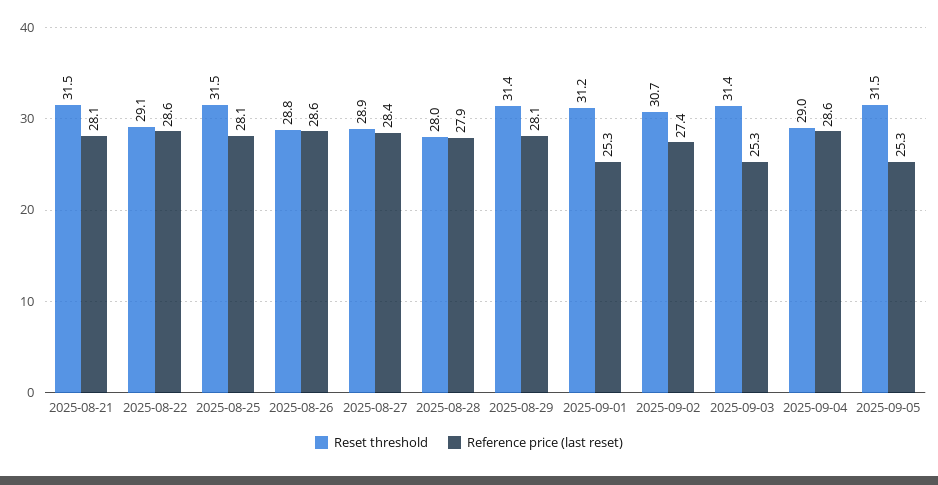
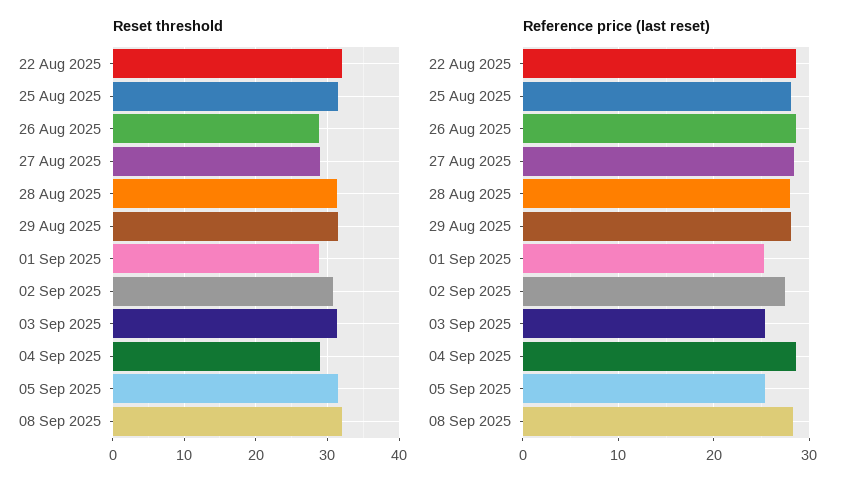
Reset threshold, 2025-08-21: 31.5 -> none
Reference price (last reset), 2025-08-21: 28.1 -> none
Reset threshold, 2025-08-22: 29.1 -> 32
Reset threshold, 2025-08-28: 28 -> 31
Reset threshold, 2025-09-01: 31.2 -> 29
Reset threshold, 08 Sep 2025: none -> 32
Reference price (last reset), 08 Sep 2025: none -> 28

